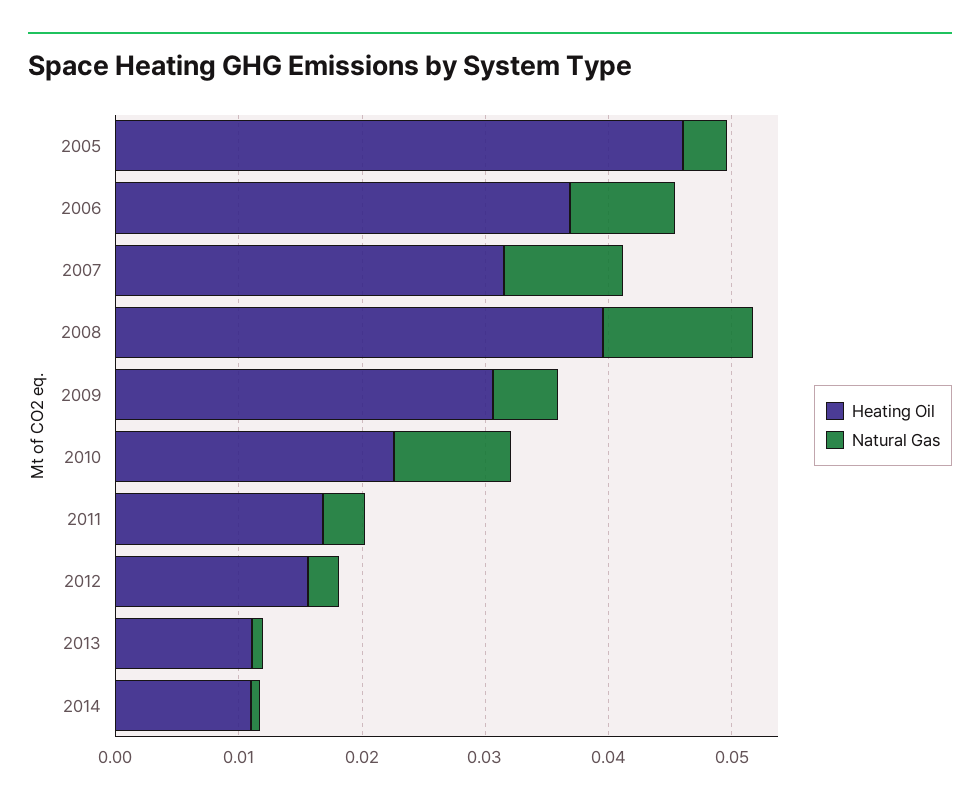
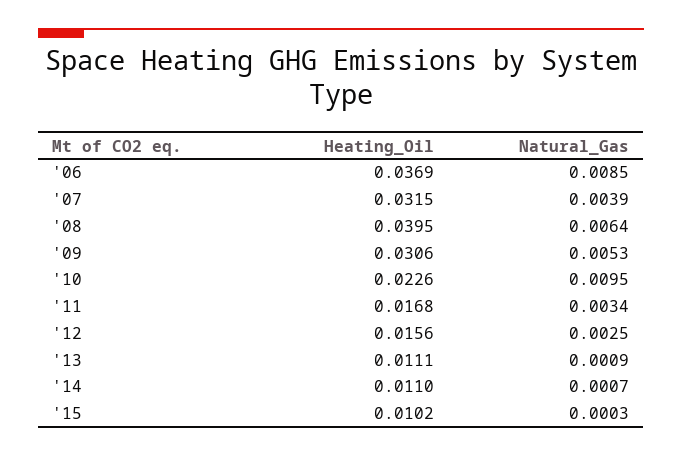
Heating Oil, 2005: 0.046 -> none
Natural Gas, 2005: 0.004 -> none
Natural Gas, 2007: 0.01 -> 0.0039
Natural Gas, 2008: 0.012 -> 0.0064
Heating Oil, '15: none -> 0.0102
Natural Gas, '15: none -> 0.0003

